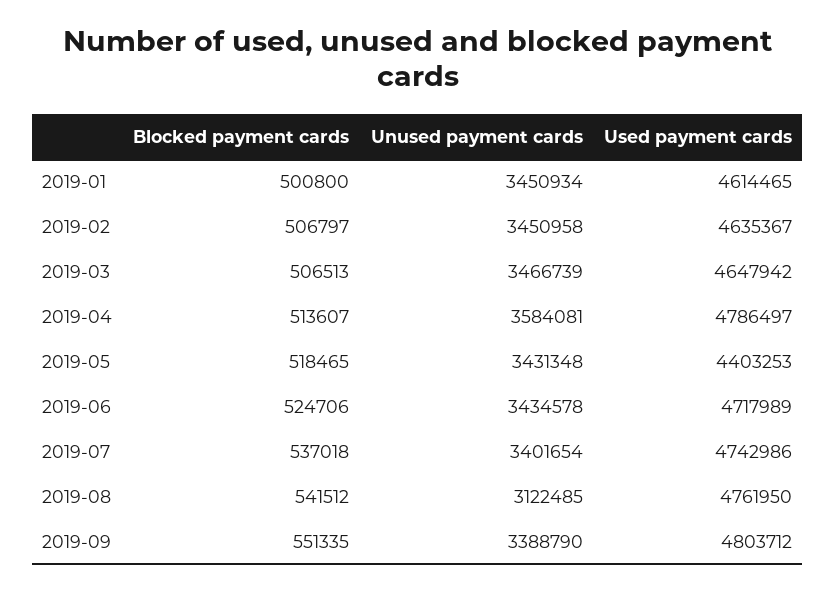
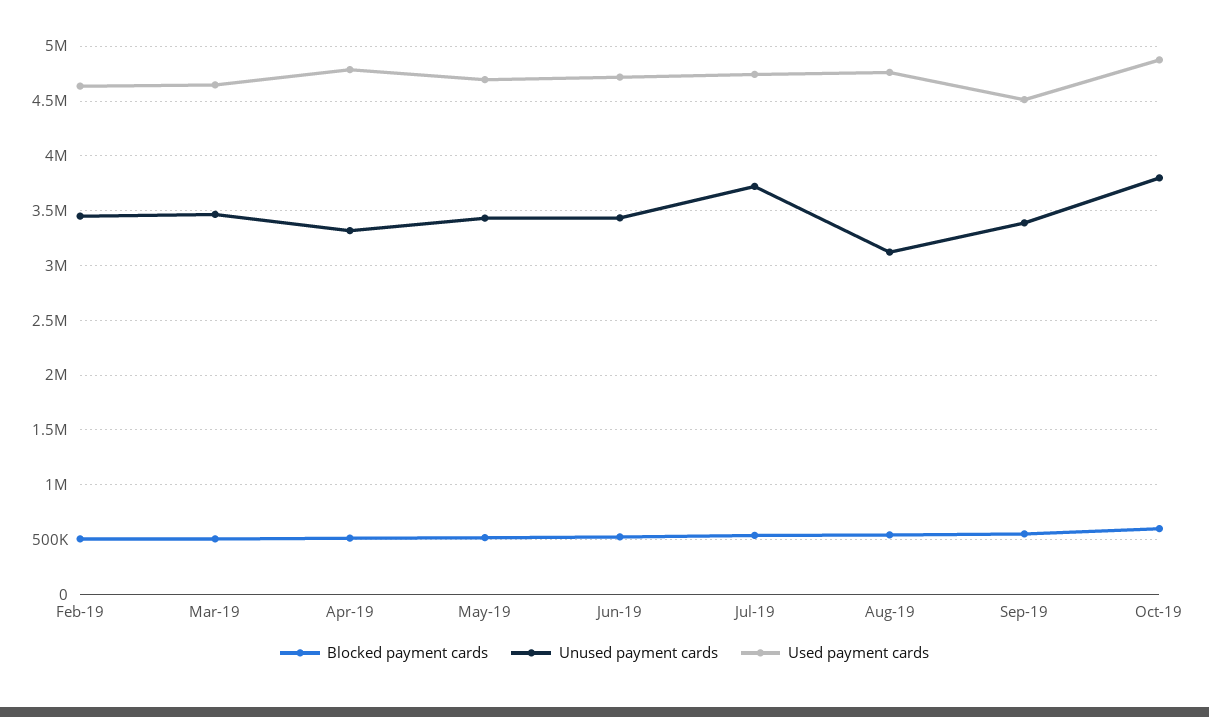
Blocked payment cards, 2019-01: 500800 -> none
Unused payment cards, 2019-01: 3450934 -> none
Used payment cards, 2019-01: 4614465 -> none
Unused payment cards, 2019-04: 3584081 -> 3300000
Used payment cards, 2019-05: 4403253 -> 4700000
Unused payment cards, 2019-07: 3401654 -> 3700000
Used payment cards, 2019-09: 4803712 -> 4500000
Blocked payment cards, Oct-19: none -> 600000
Unused payment cards, Oct-19: none -> 3800000
Used payment cards, Oct-19: none -> 4900000

